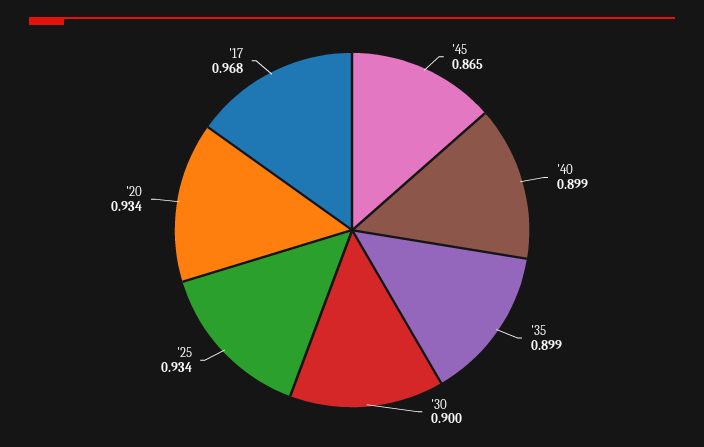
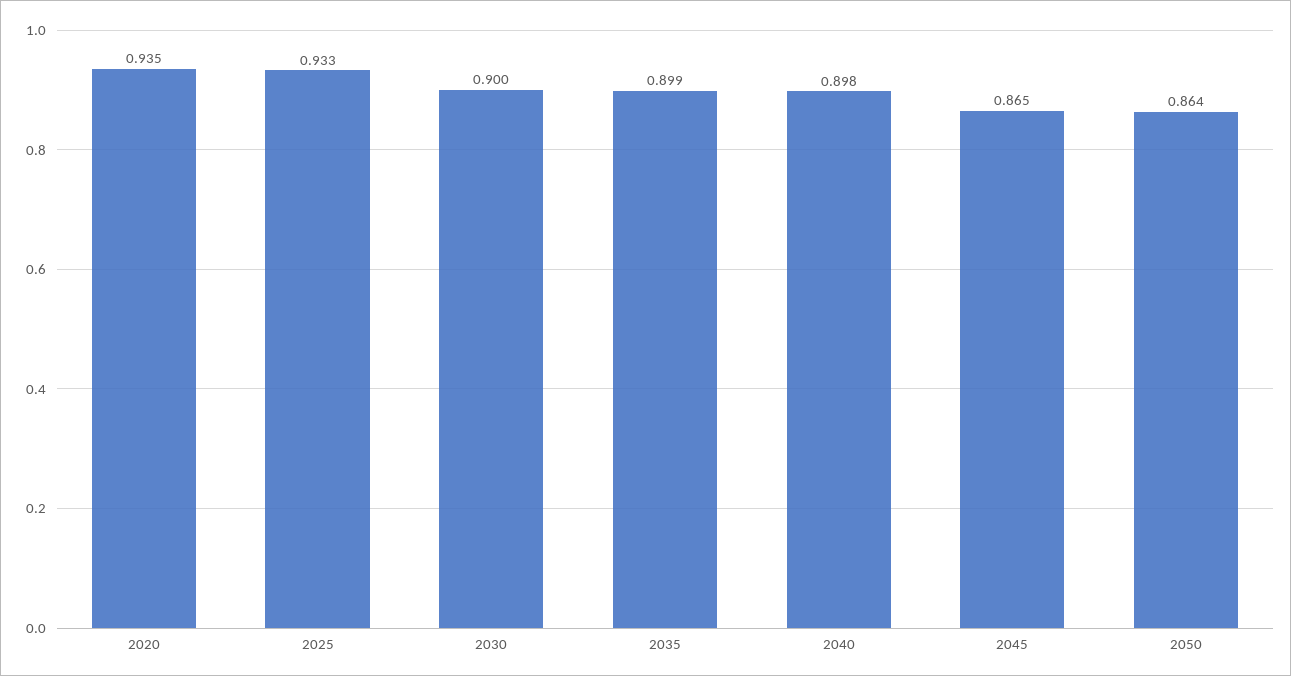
'40: 0.899 -> 0.898
'25: 0.934 -> 0.933
'20: 0.934 -> 0.935
'17: 0.968 -> none
2050: none -> 0.864

